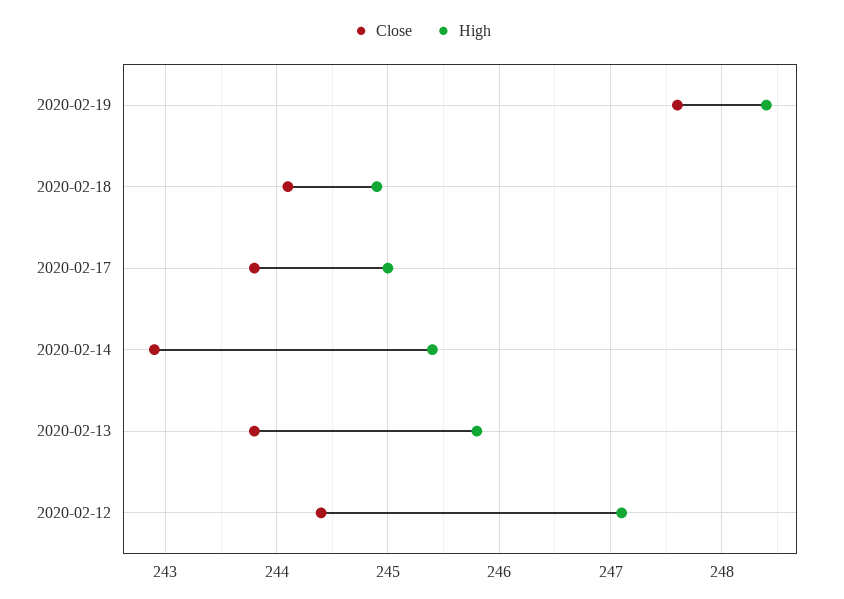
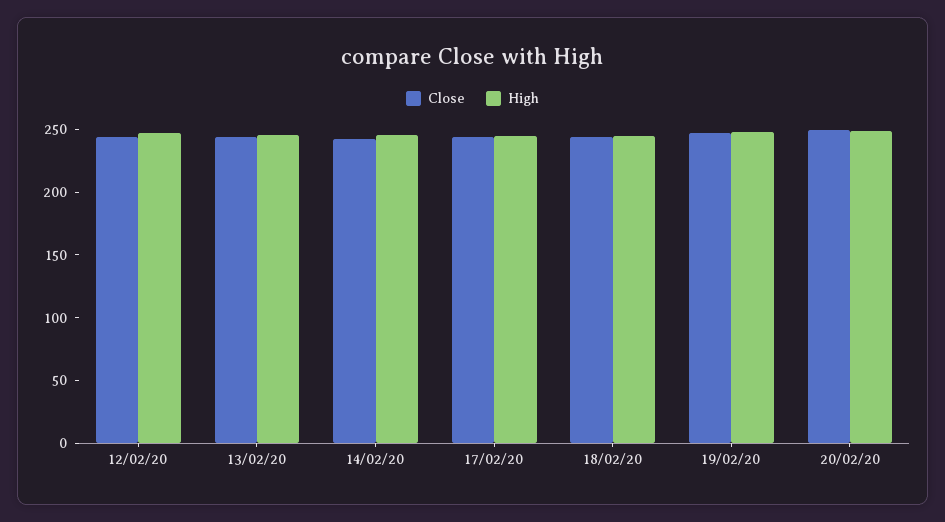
Close, 20/02/20: none -> 250
High, 20/02/20: none -> 250

